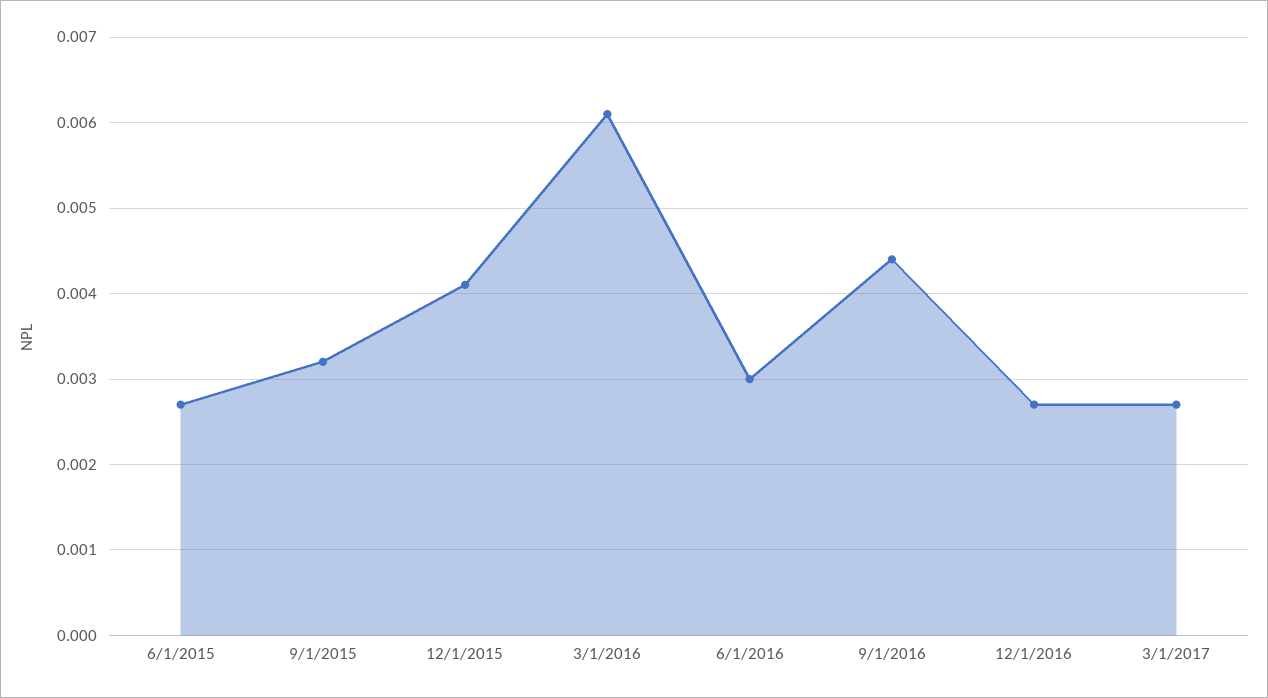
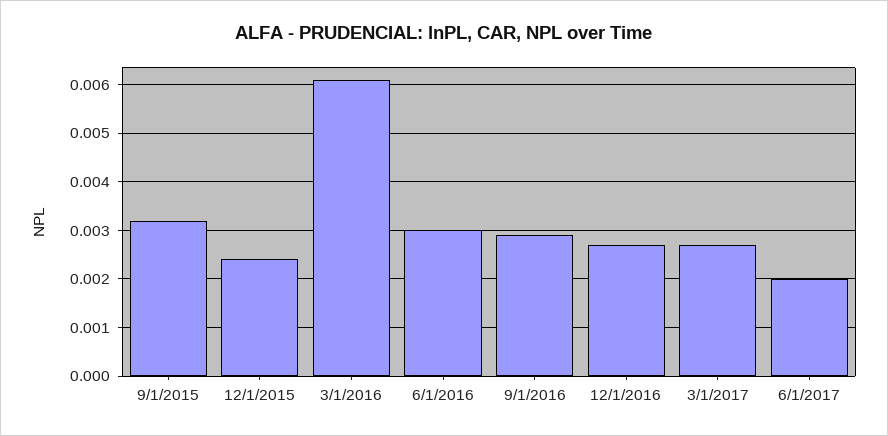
6/1/2015: 0.0027 -> none
12/1/2015: 0.0041 -> 0.0025
9/1/2016: 0.0044 -> 0.003
6/1/2017: none -> 0.002

